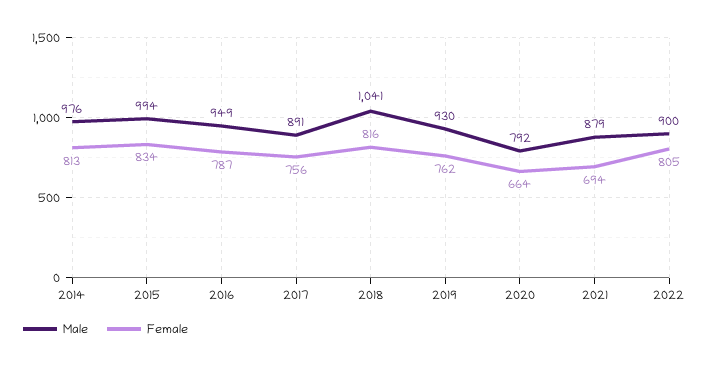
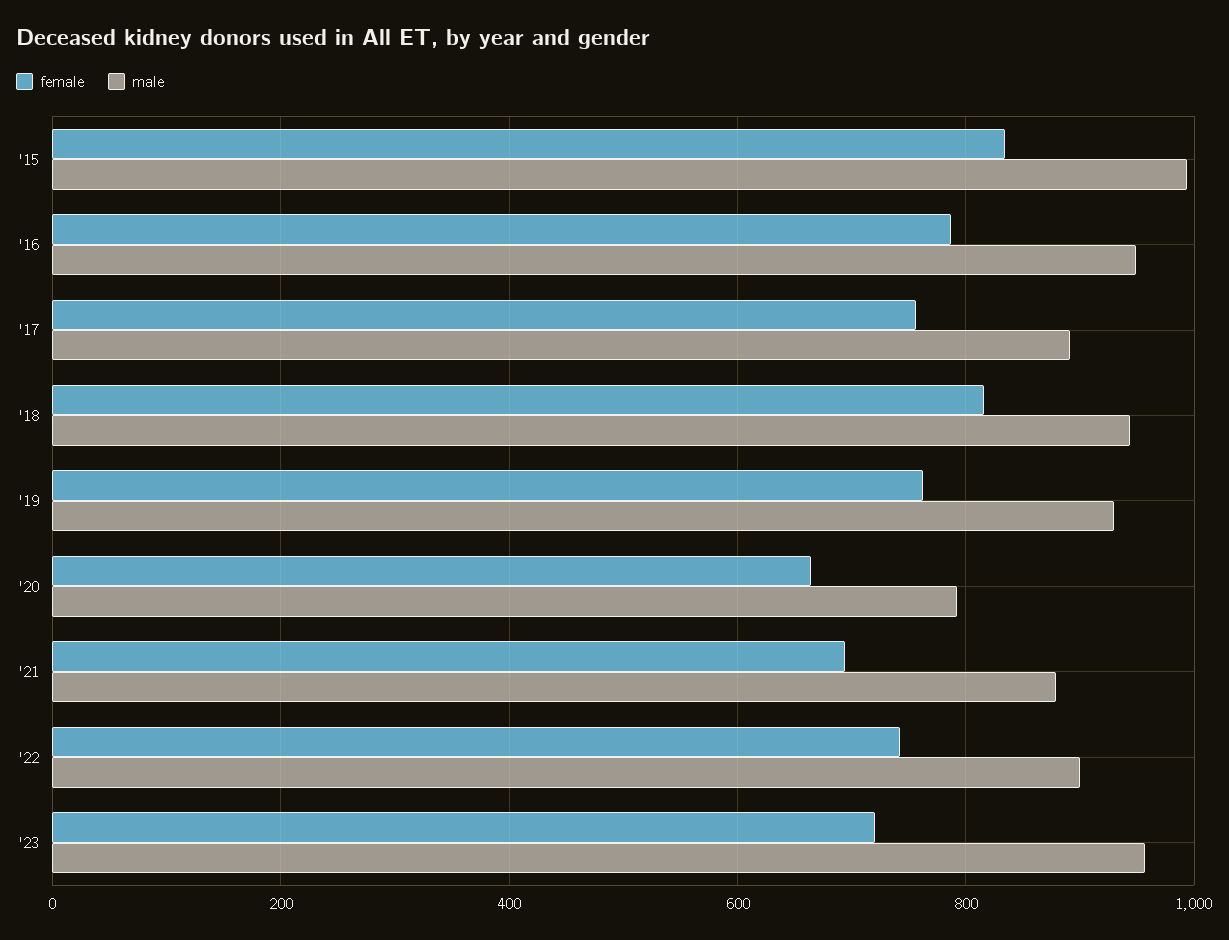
Male, 2014: 976 -> none
Female, 2014: 813 -> none
Male, 2018: 1041 -> 940
Female, 2022: 805 -> 740
Female, '23: none -> 720
Male, '23: none -> 960

